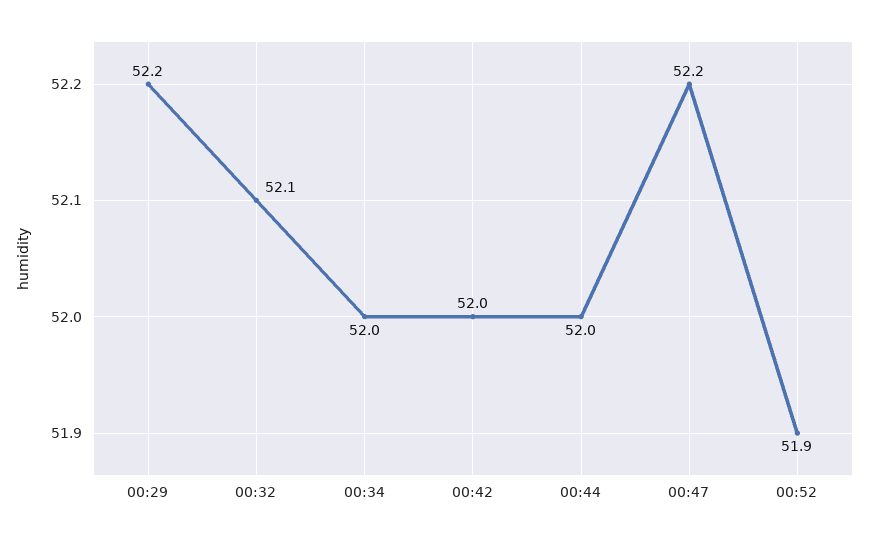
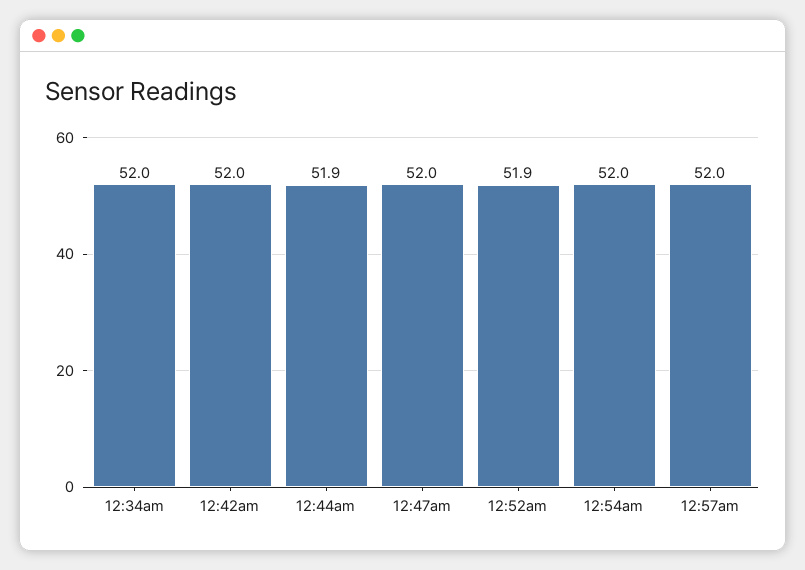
00:29: 52.2 -> none
00:32: 52.1 -> none
00:44: 52 -> 51.9
00:47: 52.2 -> 52
12:54am: none -> 52
12:57am: none -> 52

